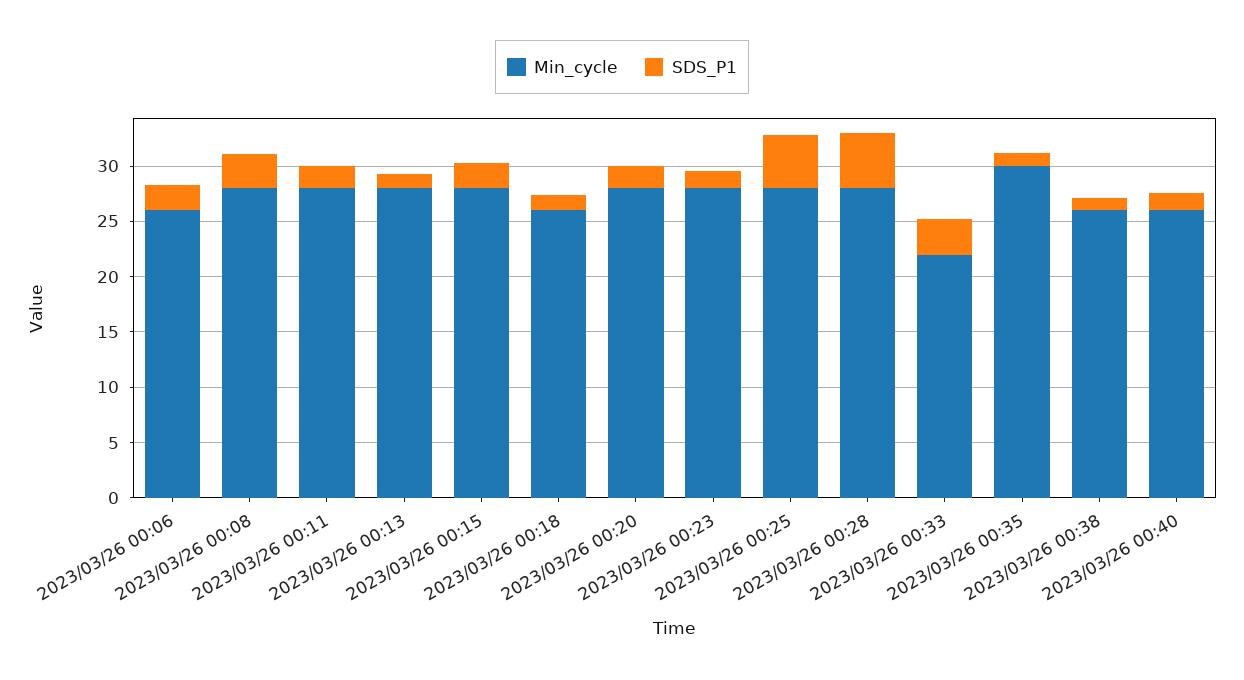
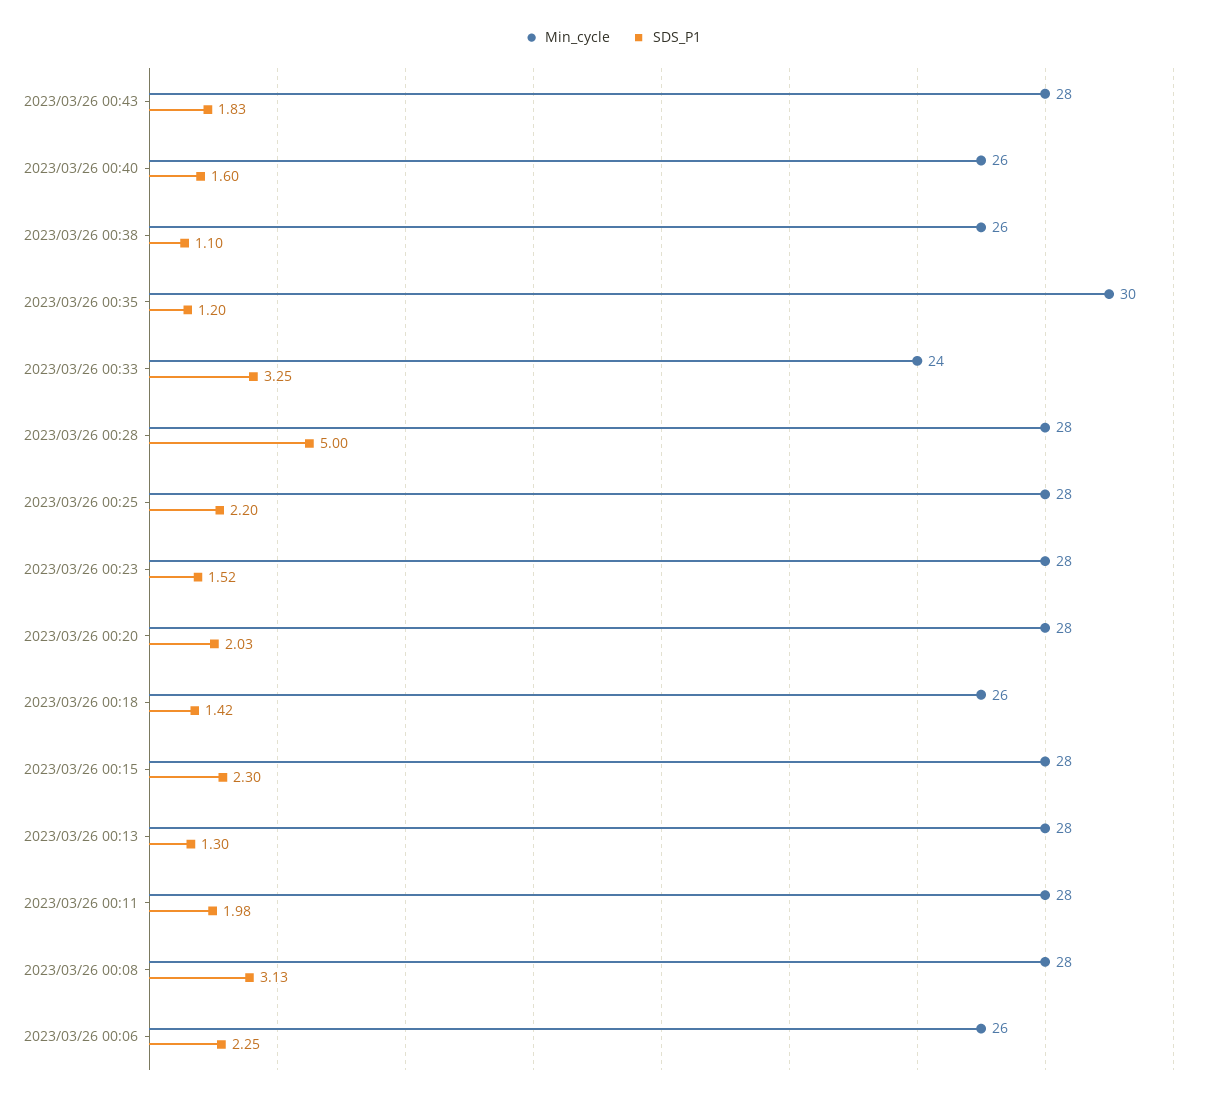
SDS_P1, 2023/03/26 00:25: 5 -> 2.2
Min_cycle, 2023/03/26 00:33: 22 -> 24
Min_cycle, 2023/03/26 00:43: none -> 28
SDS_P1, 2023/03/26 00:43: none -> 1.83

